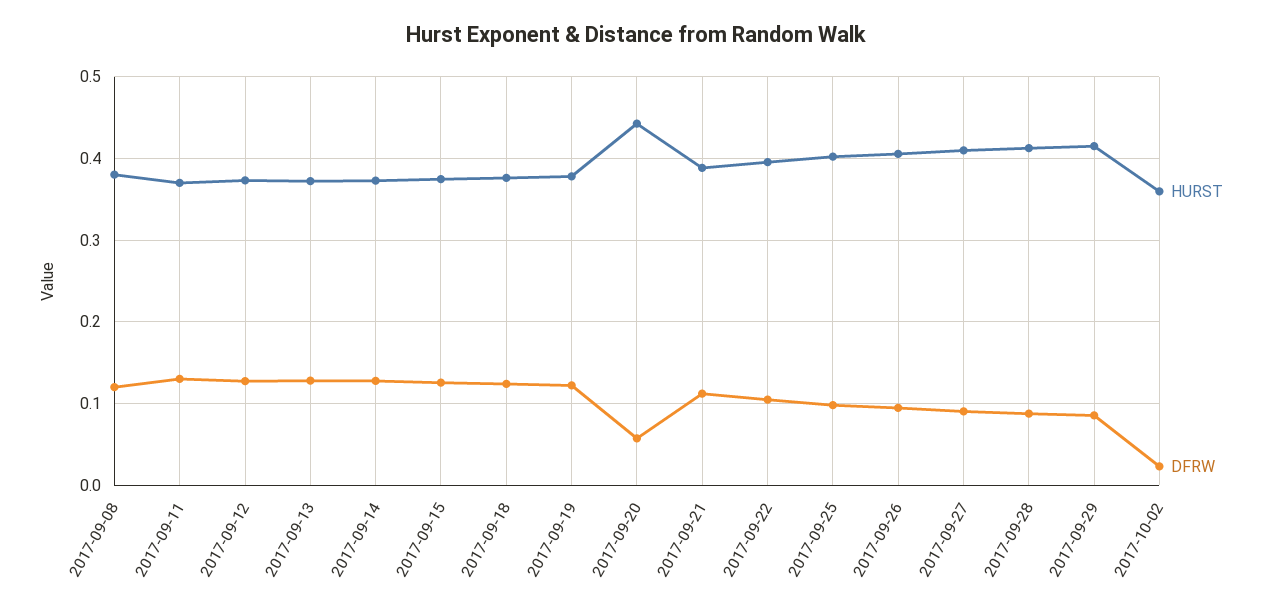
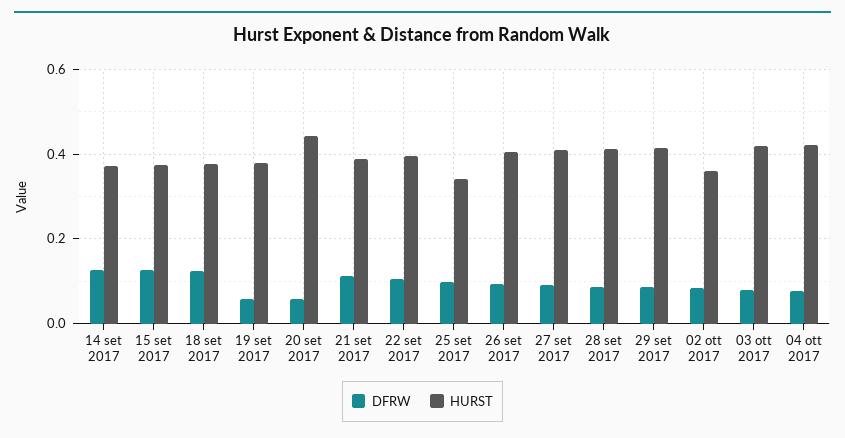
HURST, 2017-09-08: 0.38 -> none
DFRW, 2017-09-08: 0.12 -> none
HURST, 2017-09-11: 0.37 -> none
DFRW, 2017-09-11: 0.13 -> none
HURST, 2017-09-12: 0.37 -> none
DFRW, 2017-09-12: 0.13 -> none
HURST, 2017-09-13: 0.37 -> none
DFRW, 2017-09-13: 0.13 -> none
DFRW, 2017-09-19: 0.12 -> 0.06
HURST, 2017-09-25: 0.4 -> 0.34
DFRW, 2017-10-02: 0.02 -> 0.08
DFRW, 03 ott 2017: none -> 0.08
HURST, 03 ott 2017: none -> 0.42
DFRW, 04 ott 2017: none -> 0.08
HURST, 04 ott 2017: none -> 0.42

